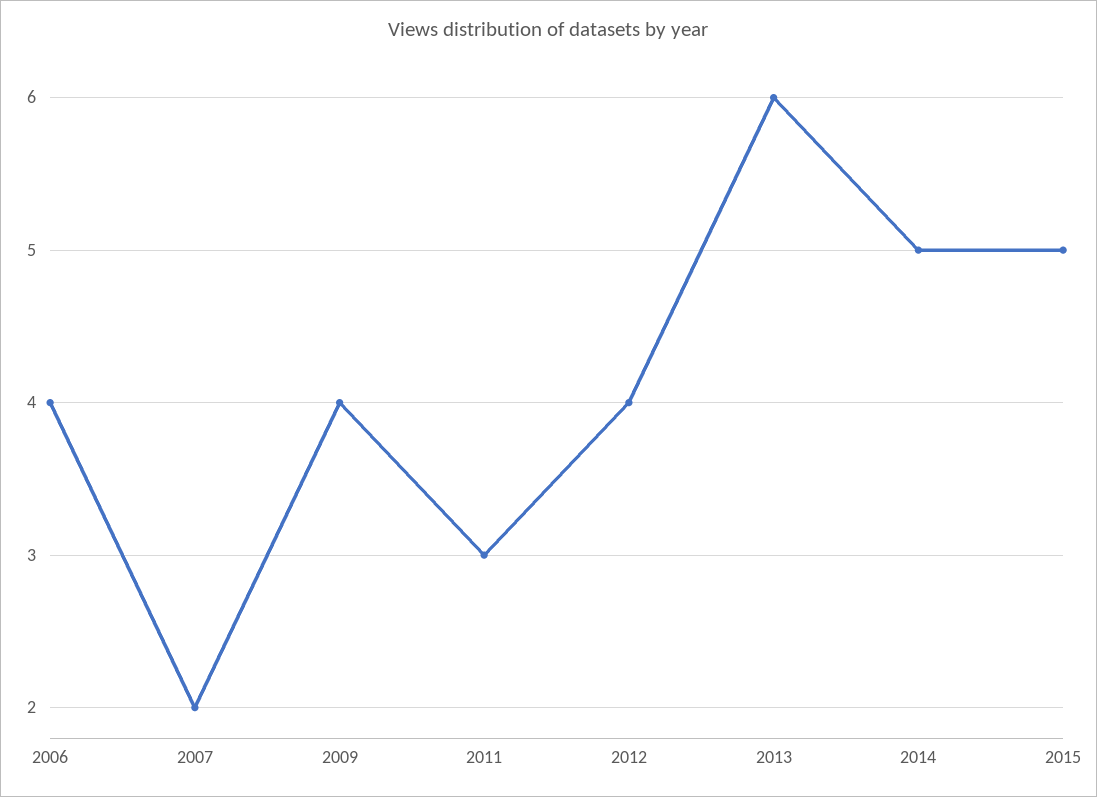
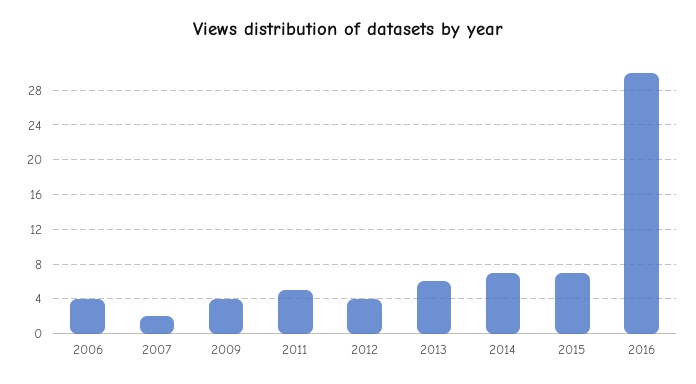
2011: 3 -> 5
2014: 5 -> 7
2015: 5 -> 7
2016: none -> 30

